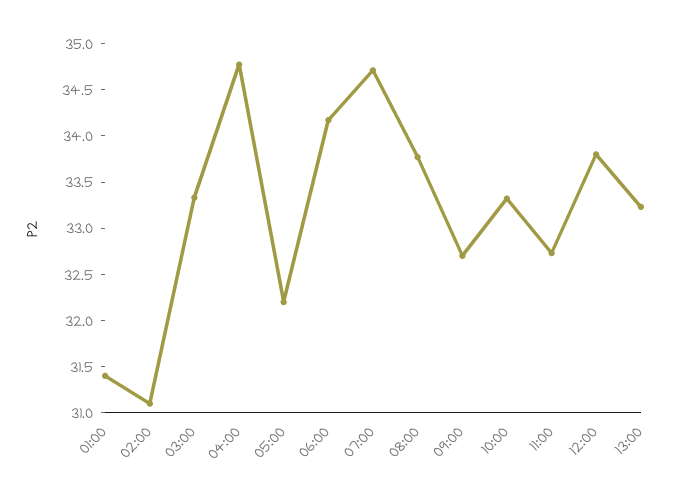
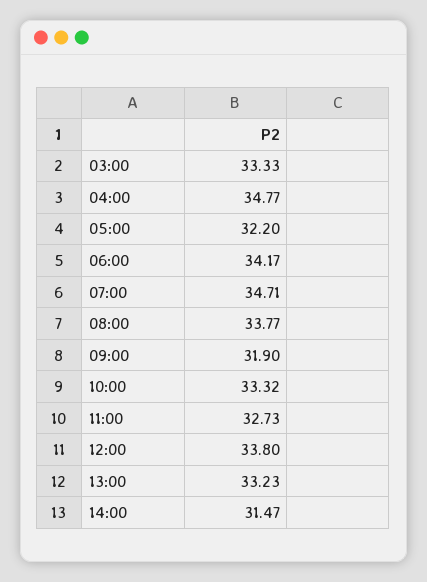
01:00: 31.4 -> none
02:00: 31.1 -> none
09:00: 32.7 -> 31.9
14:00: none -> 31.47

